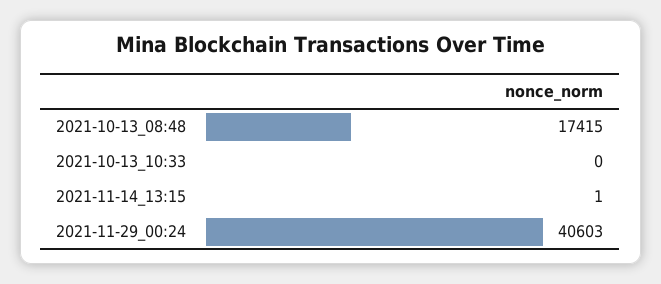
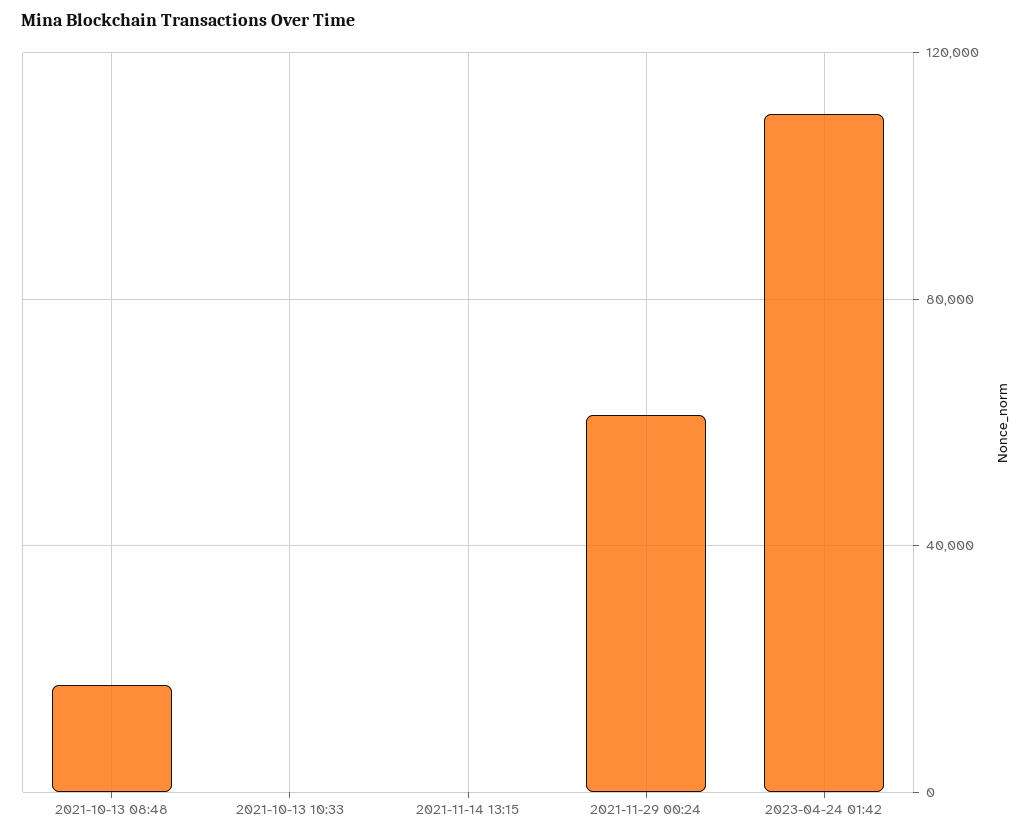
2021-11-29_00:24: 40603 -> 60000
2023-04-24 01:42: none -> 110000

